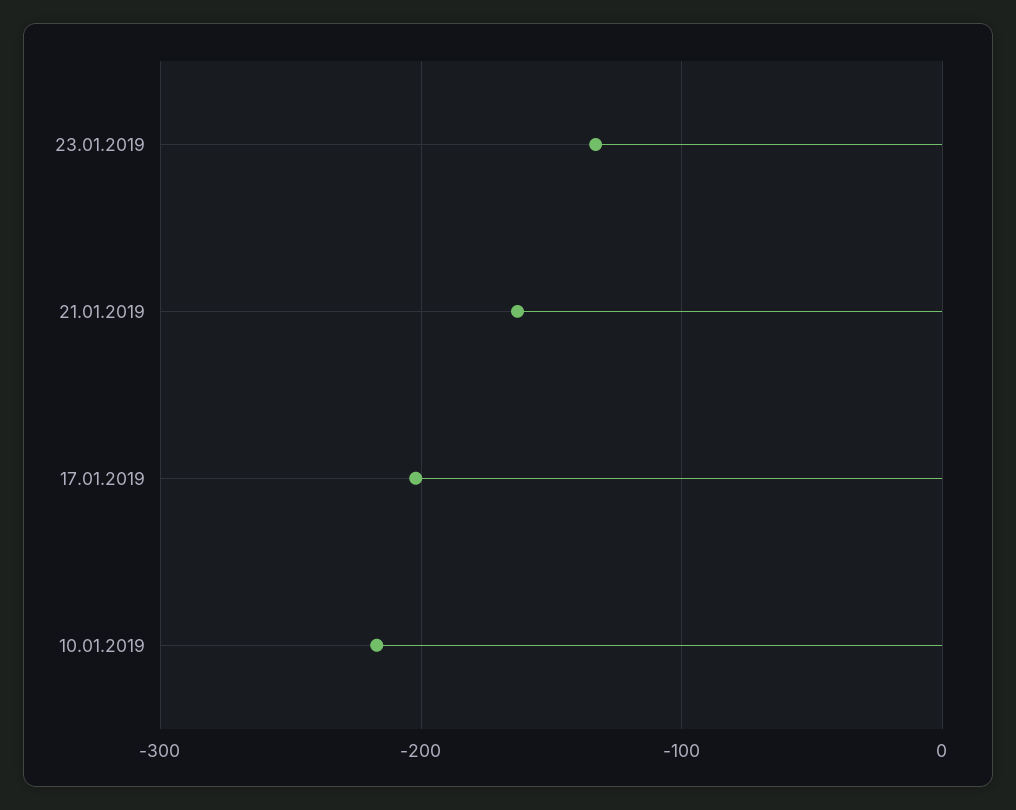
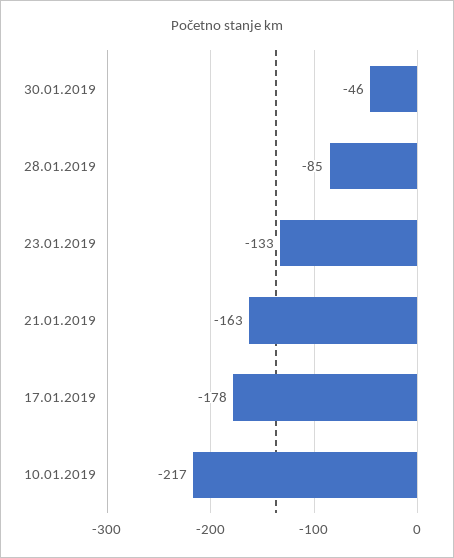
17.01.2019: -200 -> -178
30.01.2019: none -> -46
28.01.2019: none -> -85

